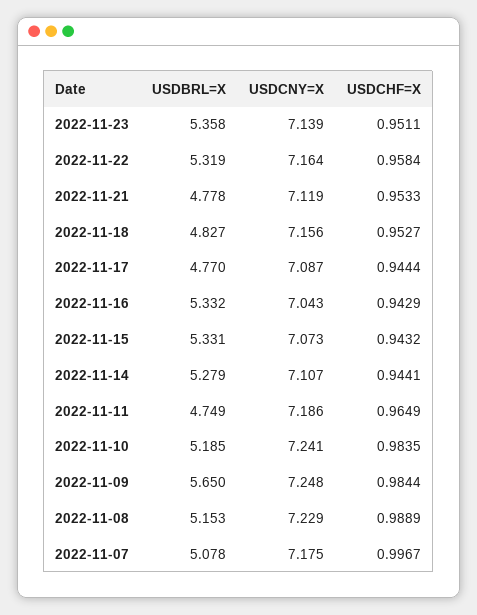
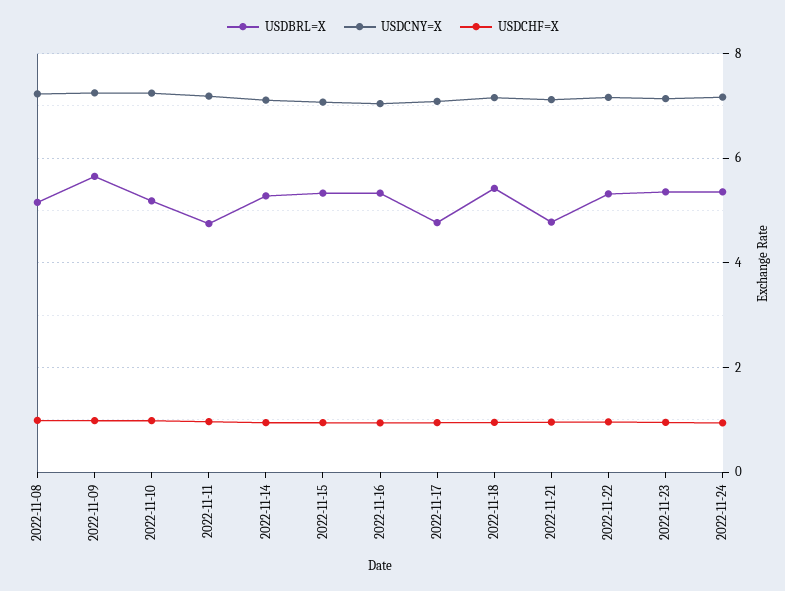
USDBRL=X, 2022-11-18: 4.827 -> 5.4
USDBRL=X, 2022-11-07: 5.078 -> none
USDCNY=X, 2022-11-07: 7.175 -> none
USDCHF=X, 2022-11-07: 0.9967 -> none
USDBRL=X, 2022-11-24: none -> 5.4
USDCNY=X, 2022-11-24: none -> 7.2
USDCHF=X, 2022-11-24: none -> 1

